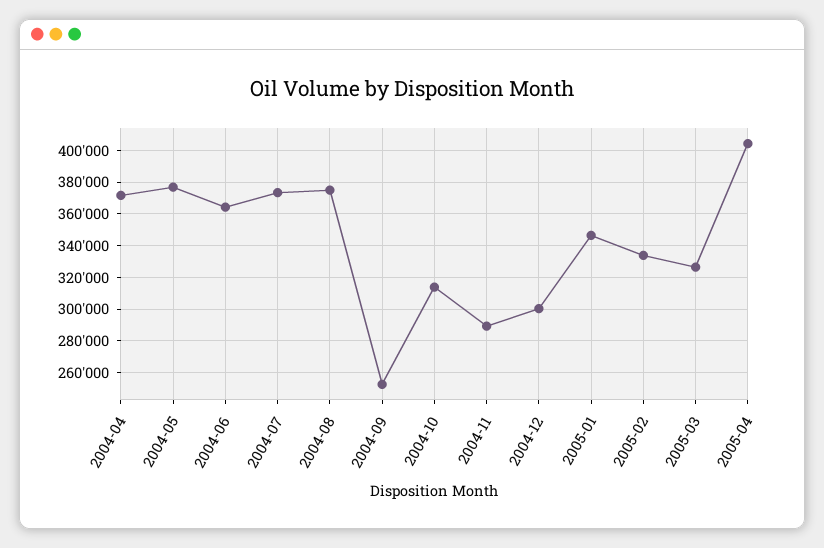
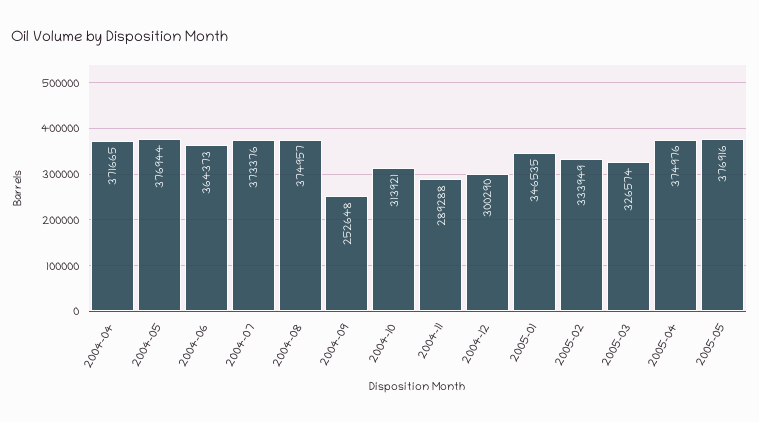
2005-04: 405000 -> 374976
2005-05: none -> 376916

